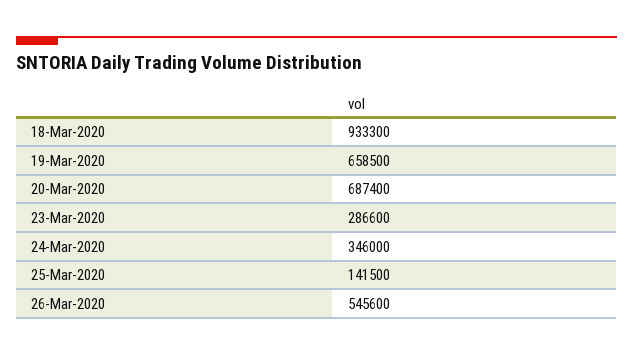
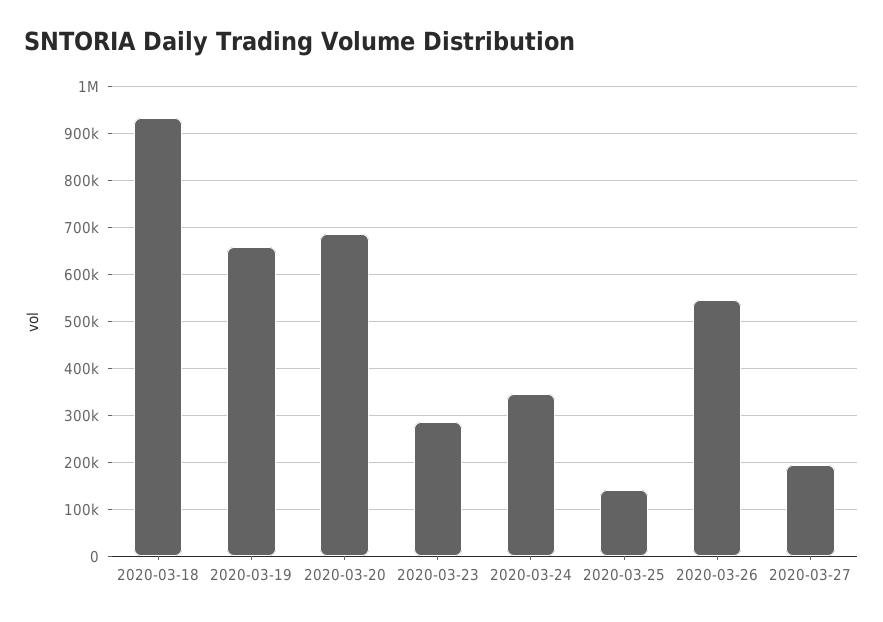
2020-03-27: none -> 200000

